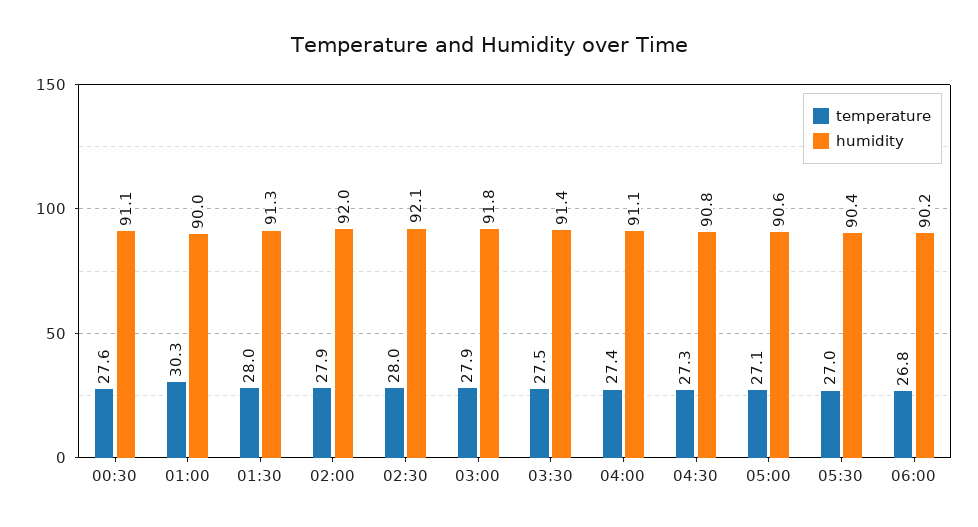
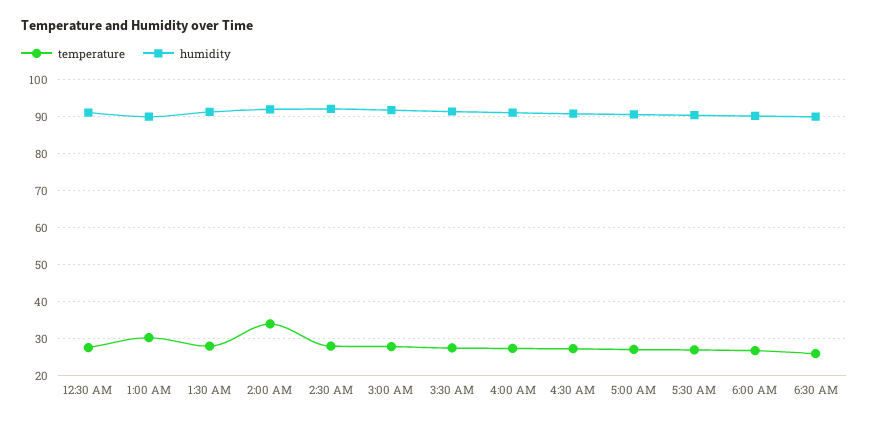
temperature, 02:00: 27.9 -> 34
temperature, 6:30 AM: none -> 26
humidity, 6:30 AM: none -> 90

